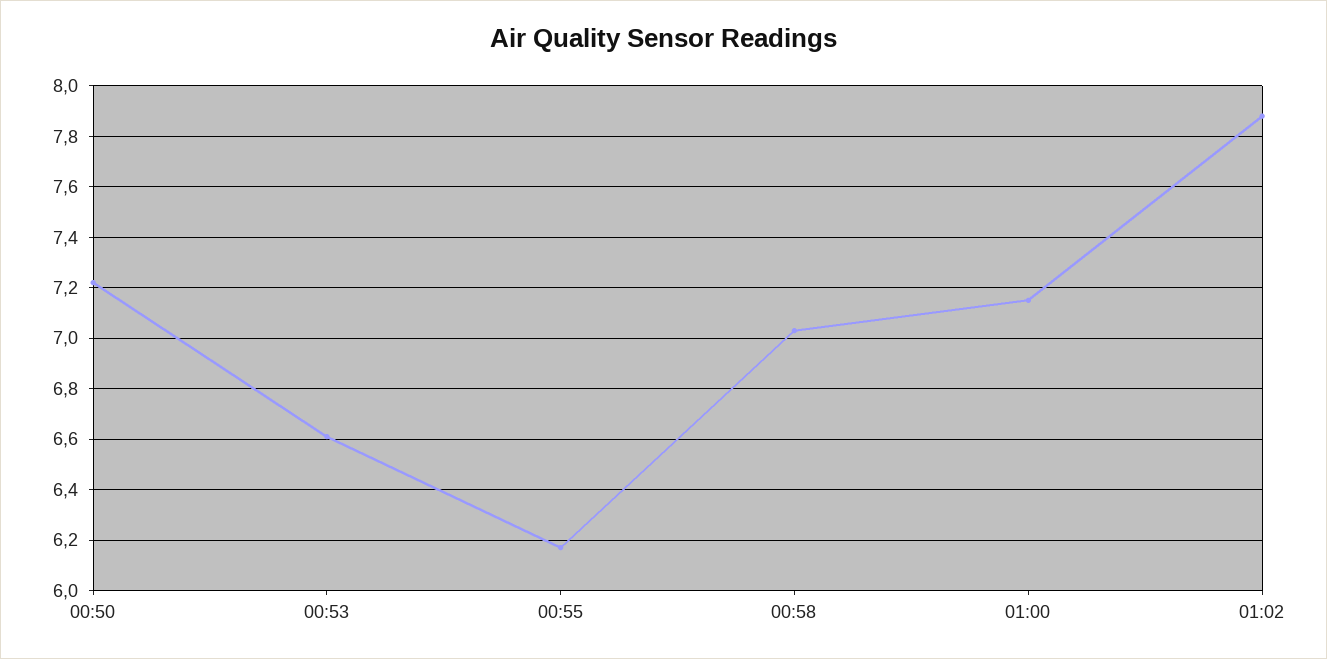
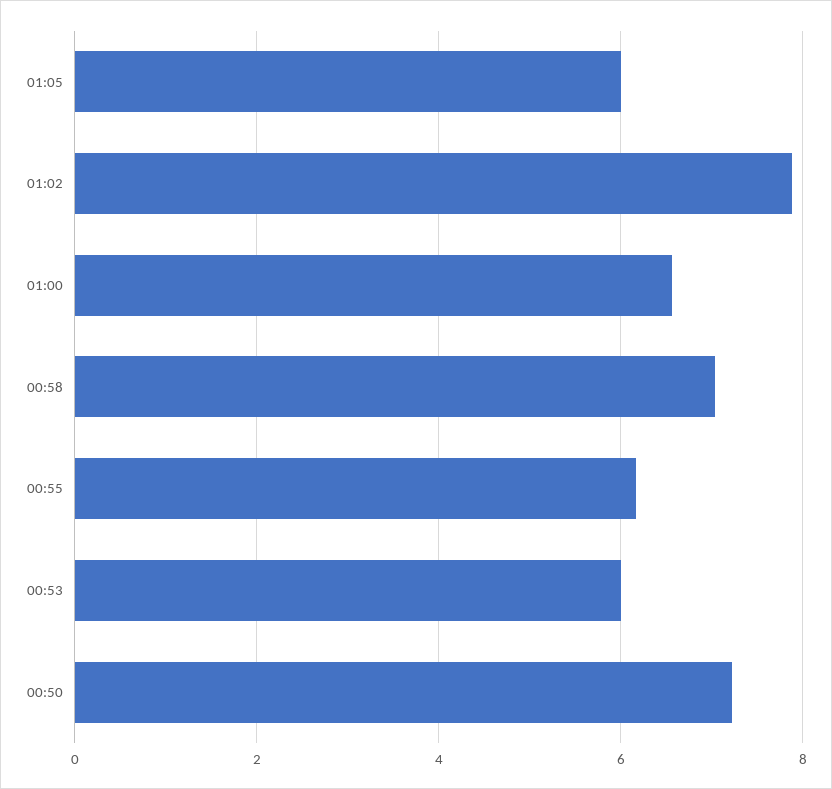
00:53: 6.6 -> 6
01:00: 7.15 -> 6.6
01:05: none -> 6

